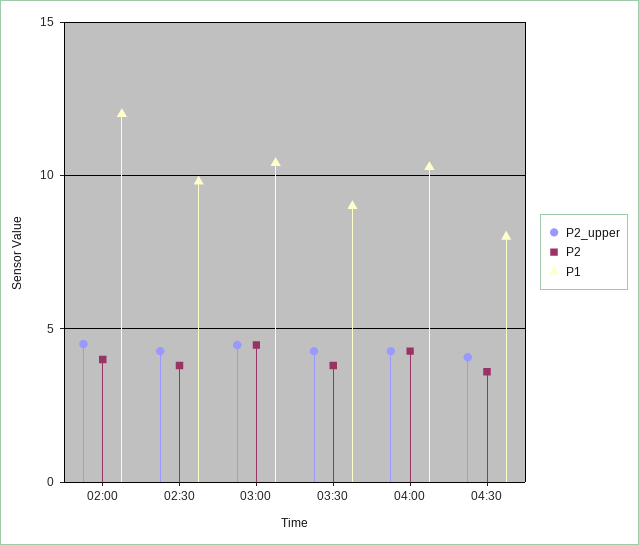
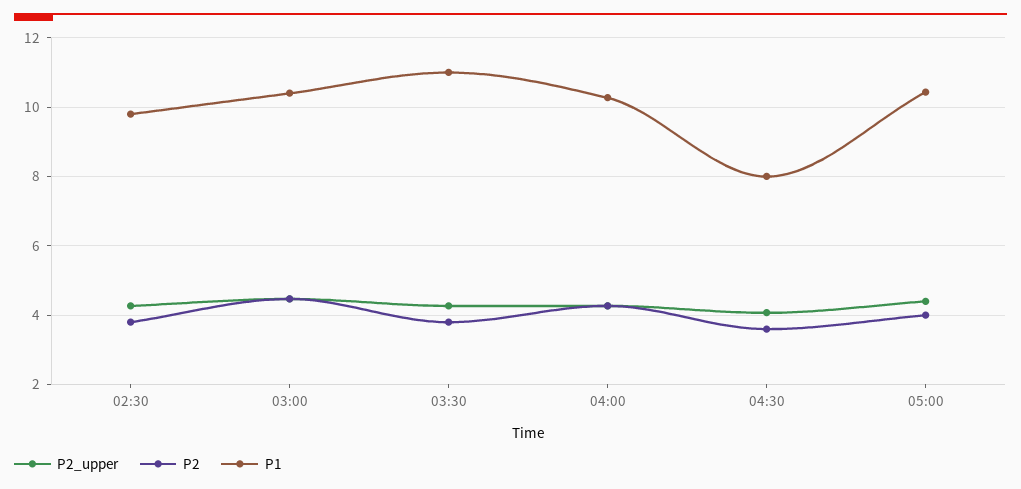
P2_upper, 02:00: 4.5 -> none
P2, 02:00: 4 -> none
P1, 02:00: 12 -> none
P1, 03:30: 9 -> 11
P2_upper, 05:00: none -> 4.4
P2, 05:00: none -> 4
P1, 05:00: none -> 10.4

